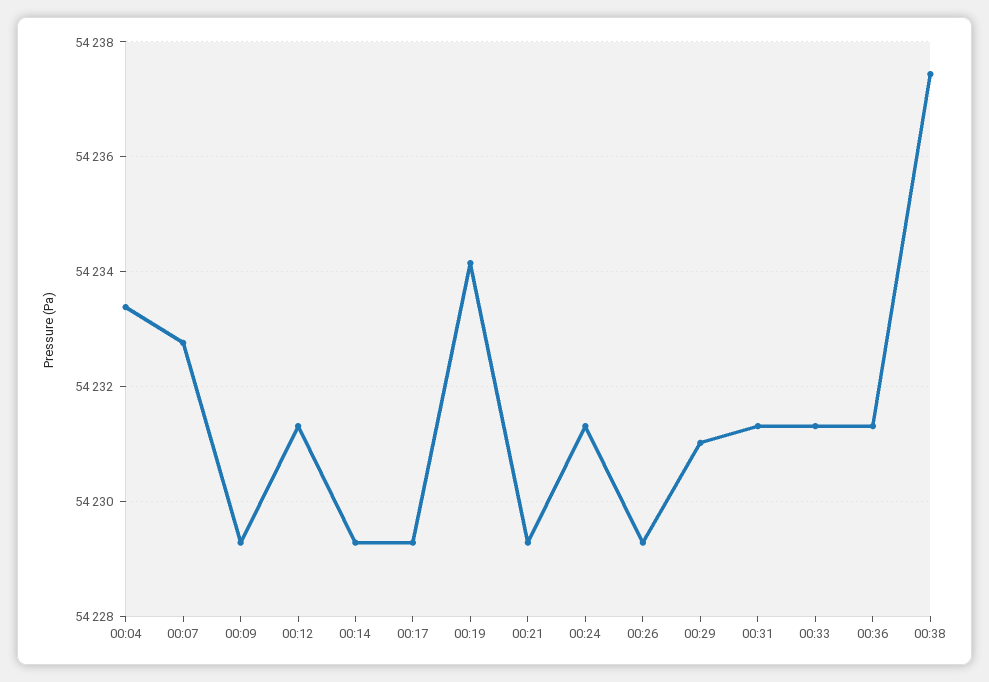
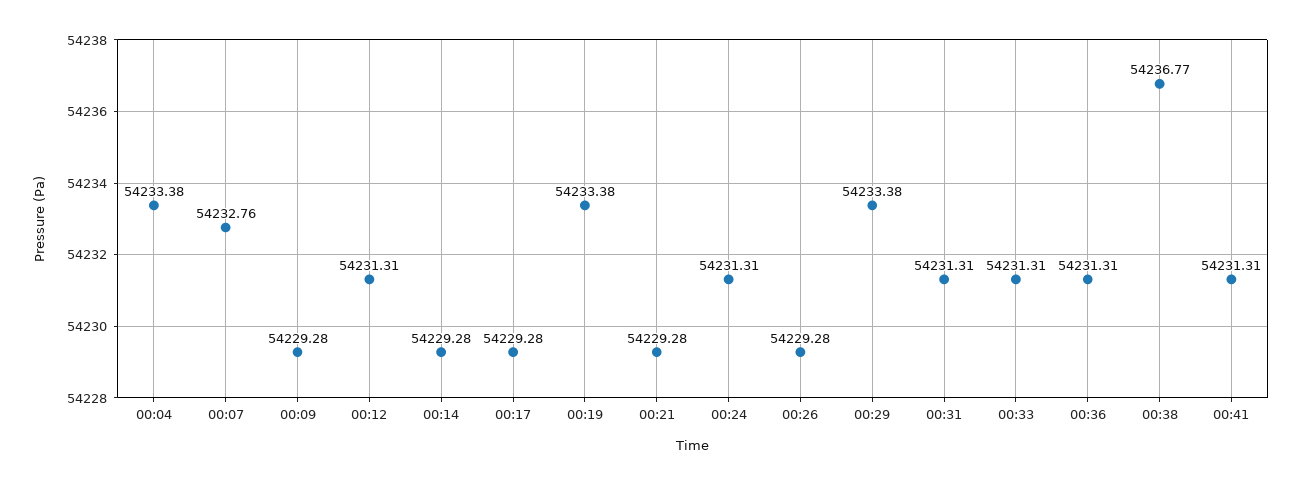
00:19: 54234.2 -> 54233.38
00:29: 54231 -> 54233.38
00:38: 54237.4 -> 54236.77
00:41: none -> 54231.31

